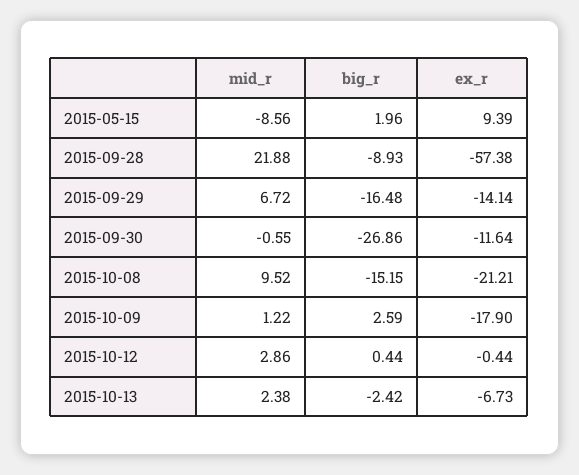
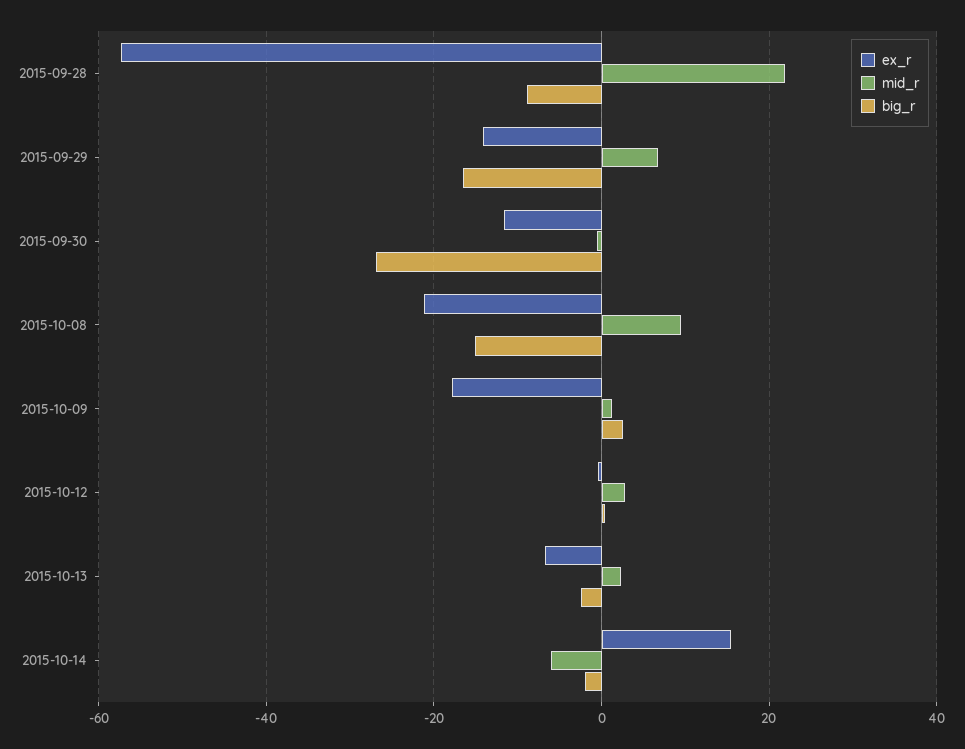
mid_r, 2015-05-15: -8.56 -> none
big_r, 2015-05-15: 1.96 -> none
ex_r, 2015-05-15: 9.39 -> none
ex_r, 2015-10-14: none -> 16
mid_r, 2015-10-14: none -> -6
big_r, 2015-10-14: none -> -2

